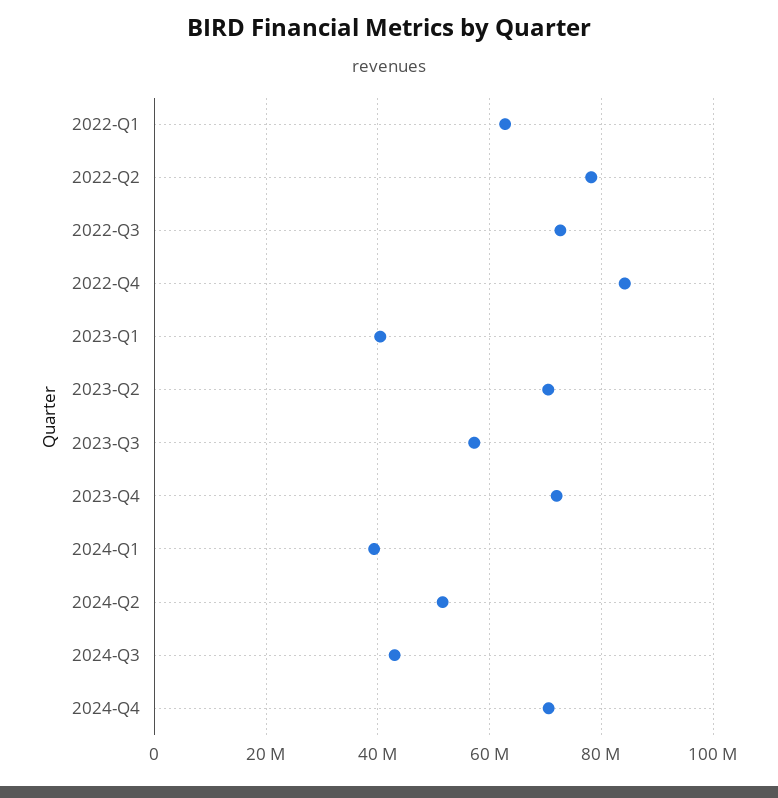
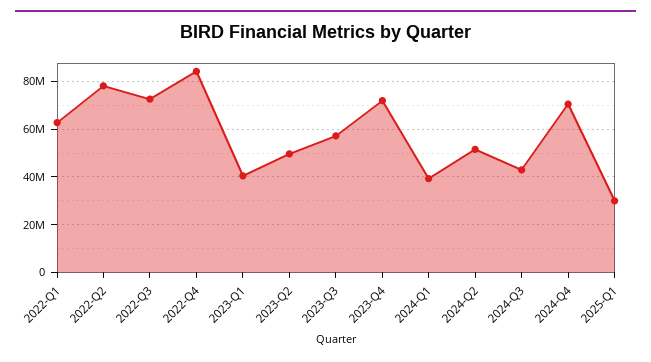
2023-Q2: 70000000 -> 50000000
2025-Q1: none -> 30000000

